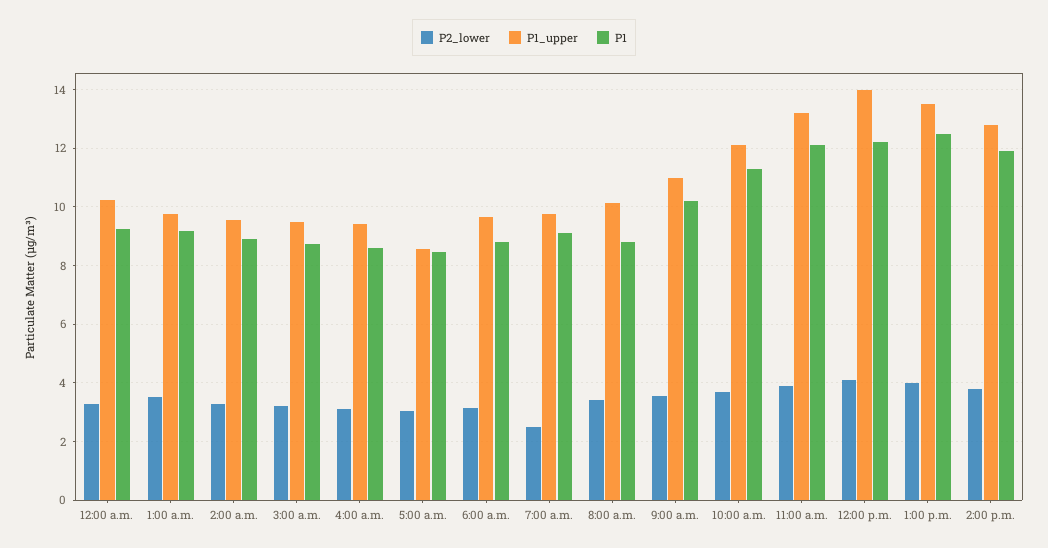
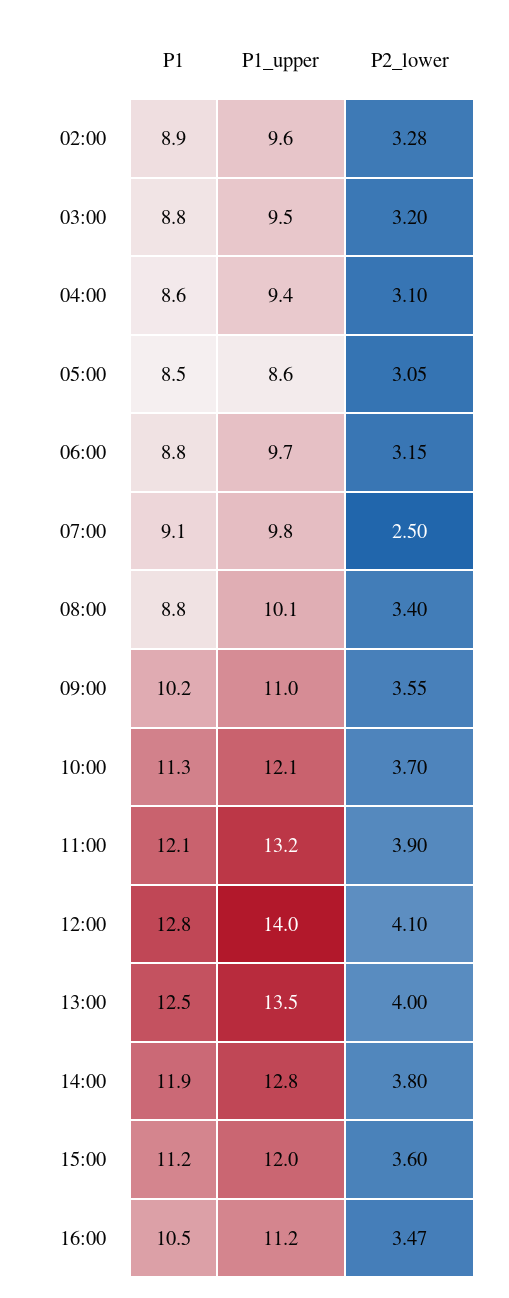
P2_lower, 12:00 a.m.: 3.25 -> none
P1_upper, 12:00 a.m.: 10.25 -> none
P1, 12:00 a.m.: 9.25 -> none
P2_lower, 1:00 a.m.: 3.5 -> none
P1_upper, 1:00 a.m.: 9.75 -> none
P1, 1:00 a.m.: 9.25 -> none
P1, 12:00 p.m.: 12.25 -> 12.8
P1, 15:00: none -> 11.2
P1_upper, 15:00: none -> 12
P2_lower, 15:00: none -> 3.6
P1, 16:00: none -> 10.5
P1_upper, 16:00: none -> 11.2
P2_lower, 16:00: none -> 3.47

